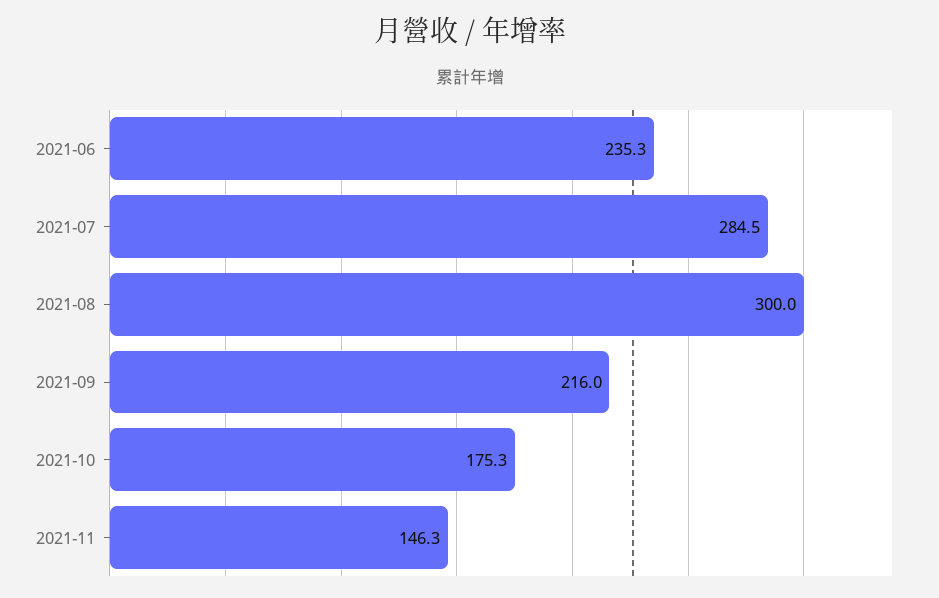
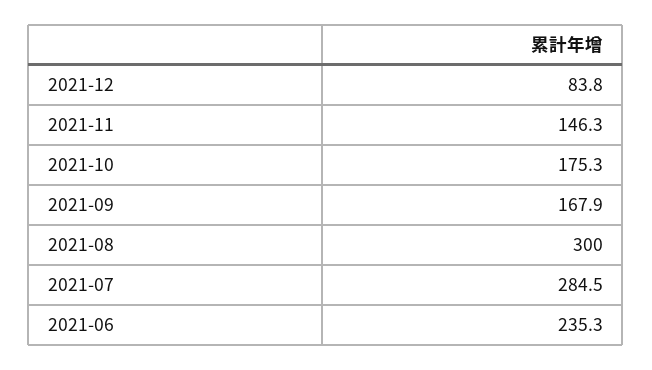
2021-09: 216 -> 167.9
2021-12: none -> 83.8

